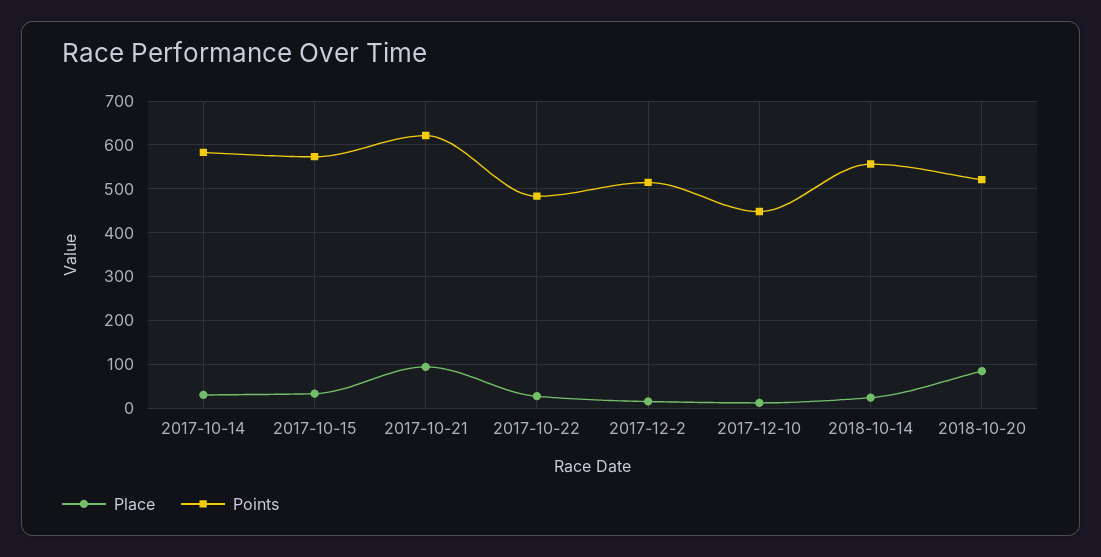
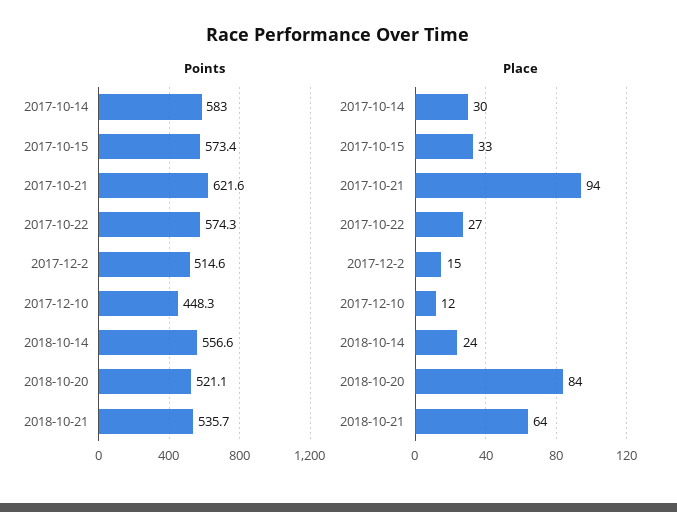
Points, 2017-10-22: 480 -> 574.3
Points, 2018-10-21: none -> 535.7
Place, 2018-10-21: none -> 64

